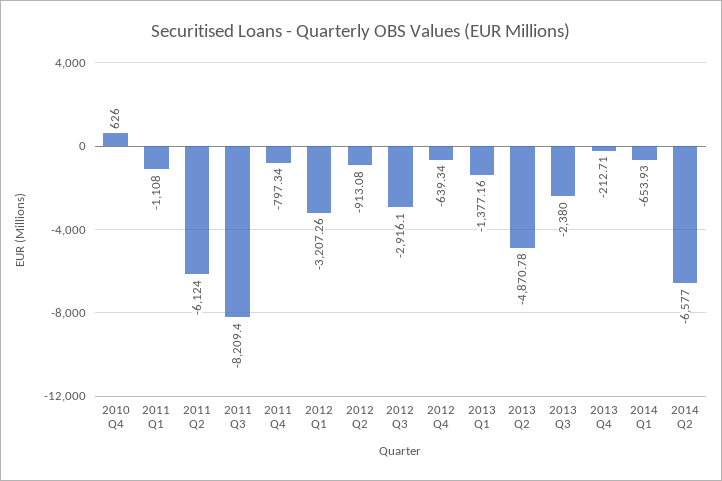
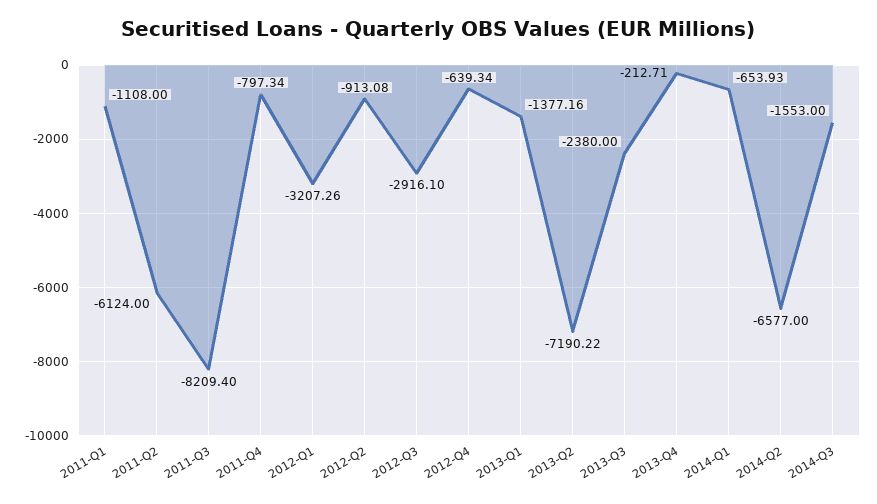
2010 Q4: 626 -> none
2013 Q2: -4870.78 -> -7190.22
2014-Q3: none -> -1553

